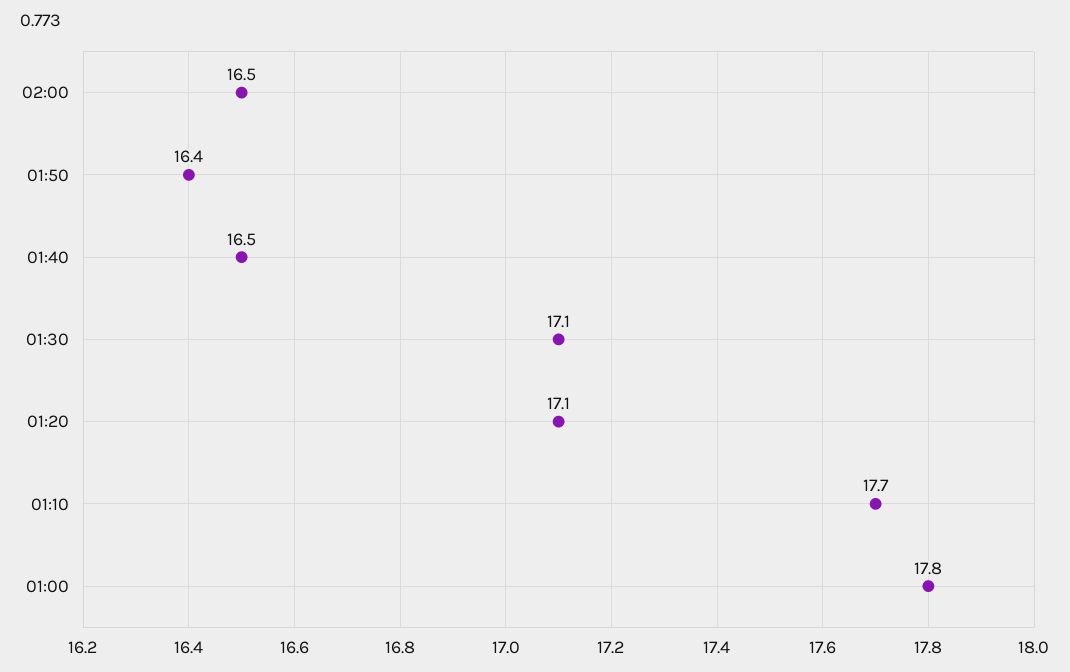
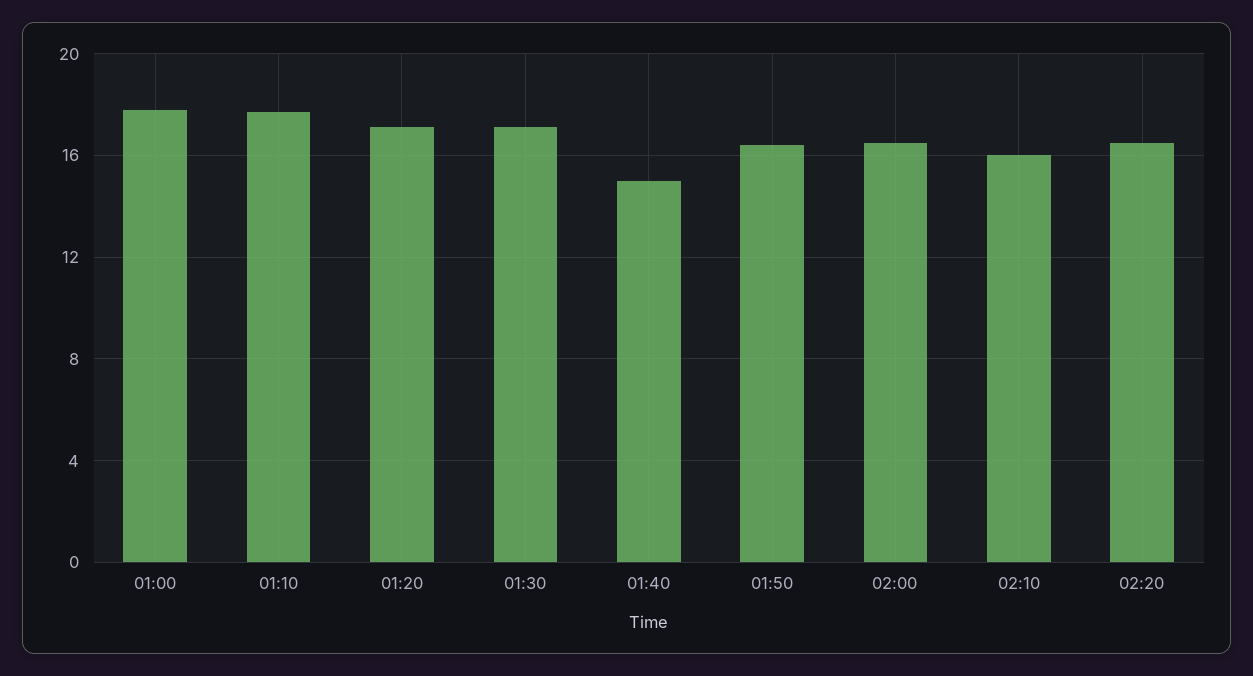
01:40: 16.5 -> 15
02:10: none -> 16
02:20: none -> 16.5

